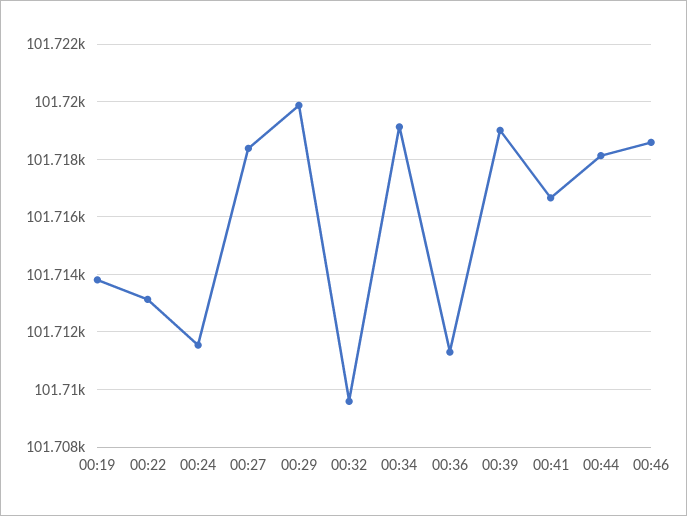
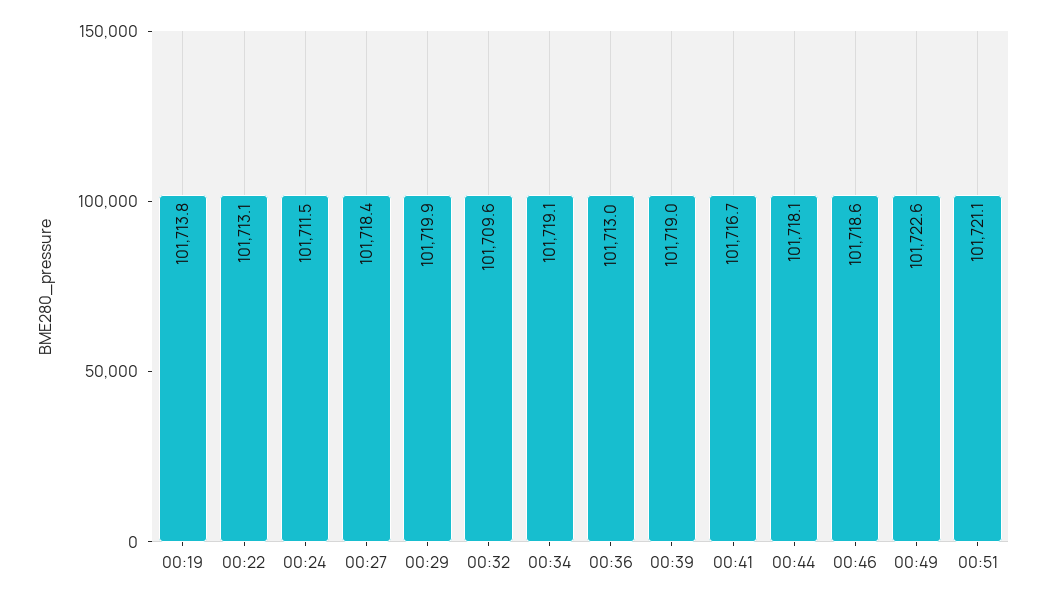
00:36: 101711.25 -> 101713
00:49: none -> 101722.6
00:51: none -> 101721.1

